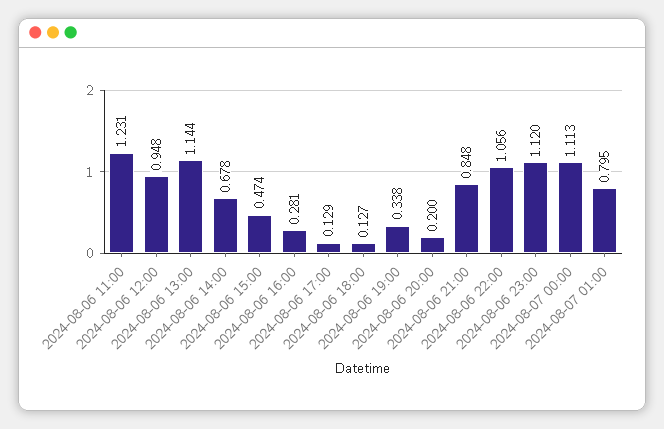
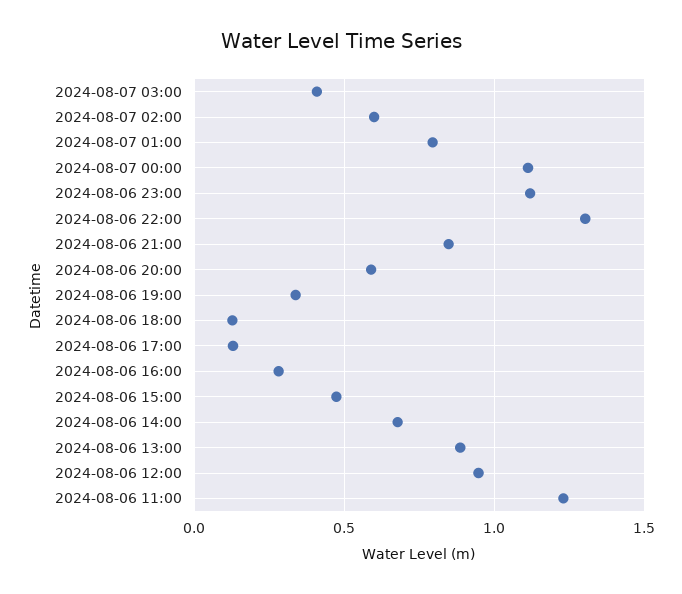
2024-08-06 13:00: 1.144 -> 0.9
2024-08-06 20:00: 0.2 -> 0.6
2024-08-06 22:00: 1.056 -> 1.3
2024-08-07 03:00: none -> 0.4
2024-08-07 02:00: none -> 0.6

